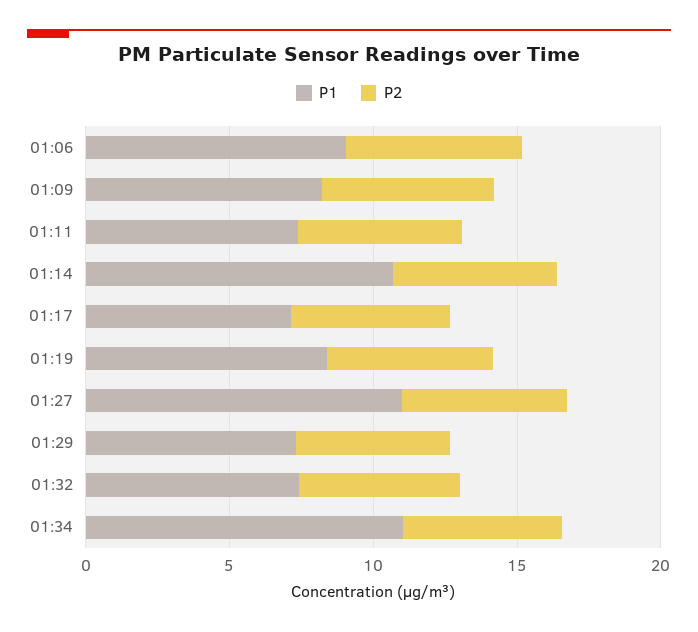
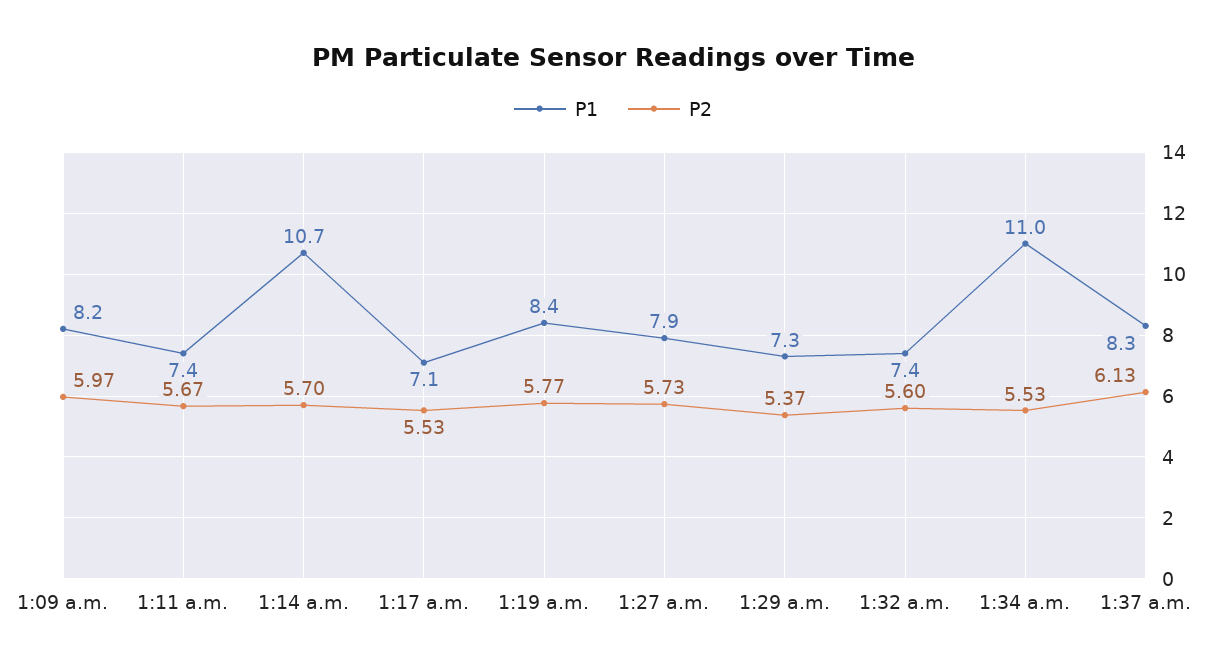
P1, 01:06: 9 -> none
P2, 01:06: 6 -> none
P1, 01:27: 11 -> 7.9
P1, 1:37 a.m.: none -> 8.3
P2, 1:37 a.m.: none -> 6.13

